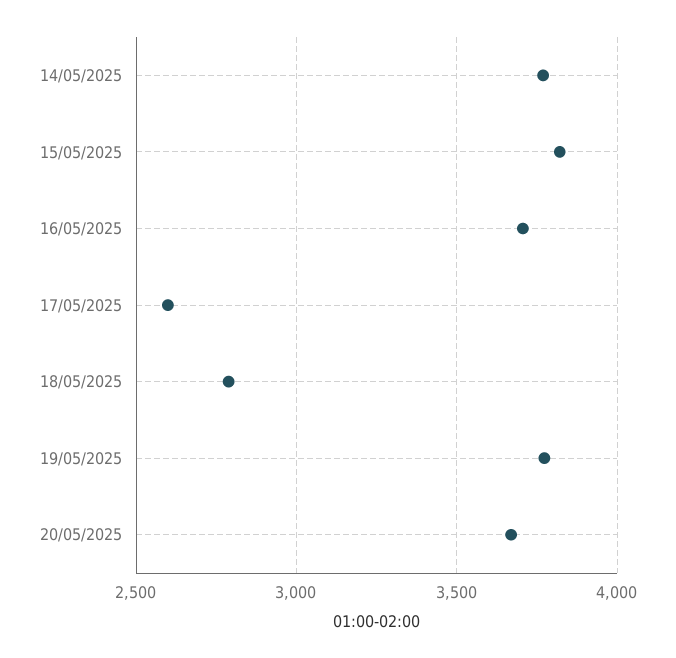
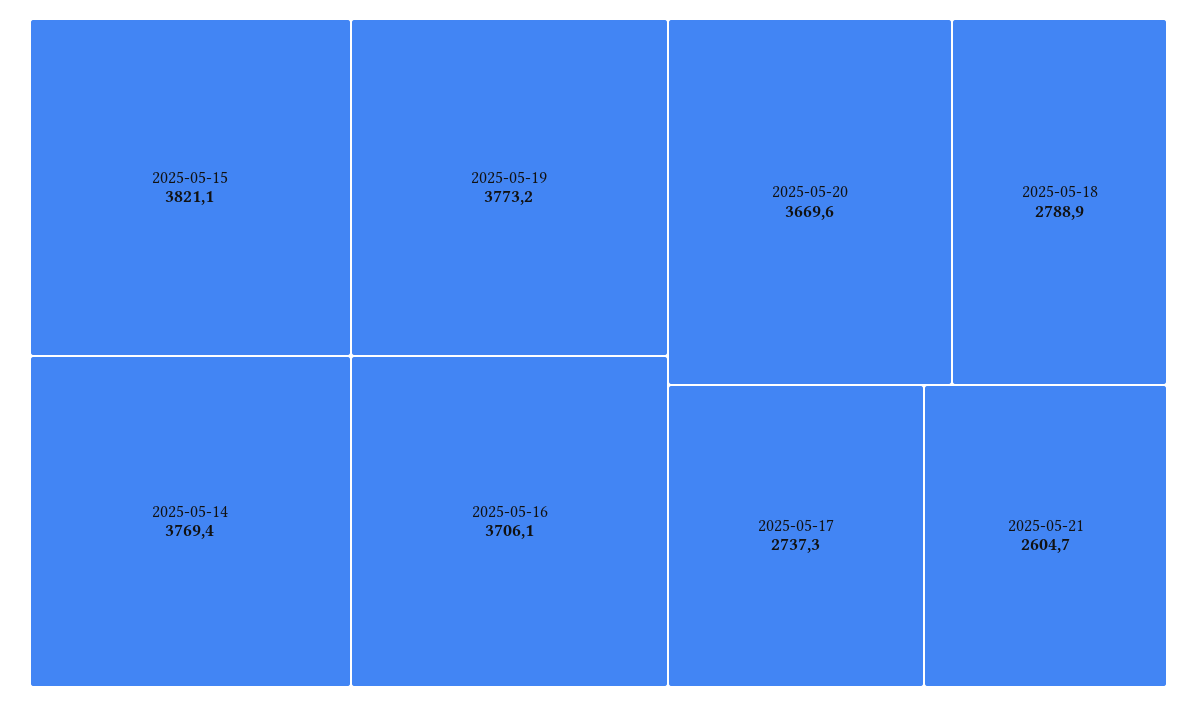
17/05/2025: 2600 -> 2737.3
2025-05-21: none -> 2604.7

